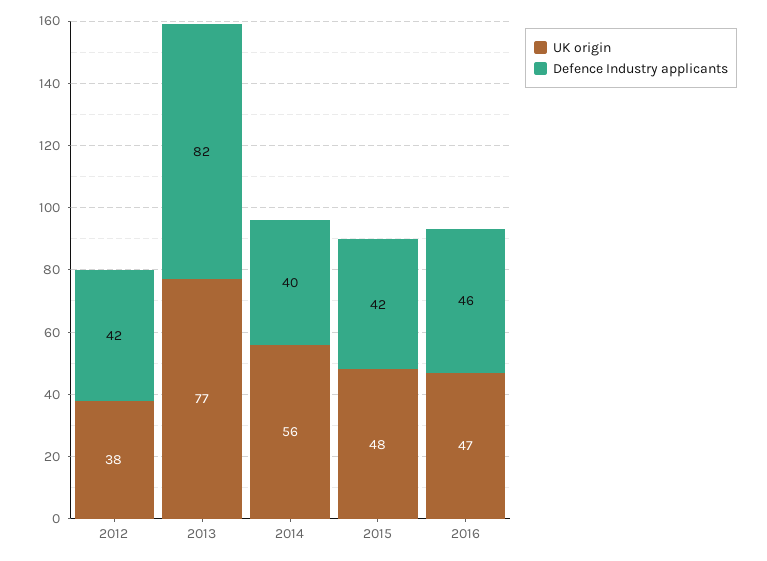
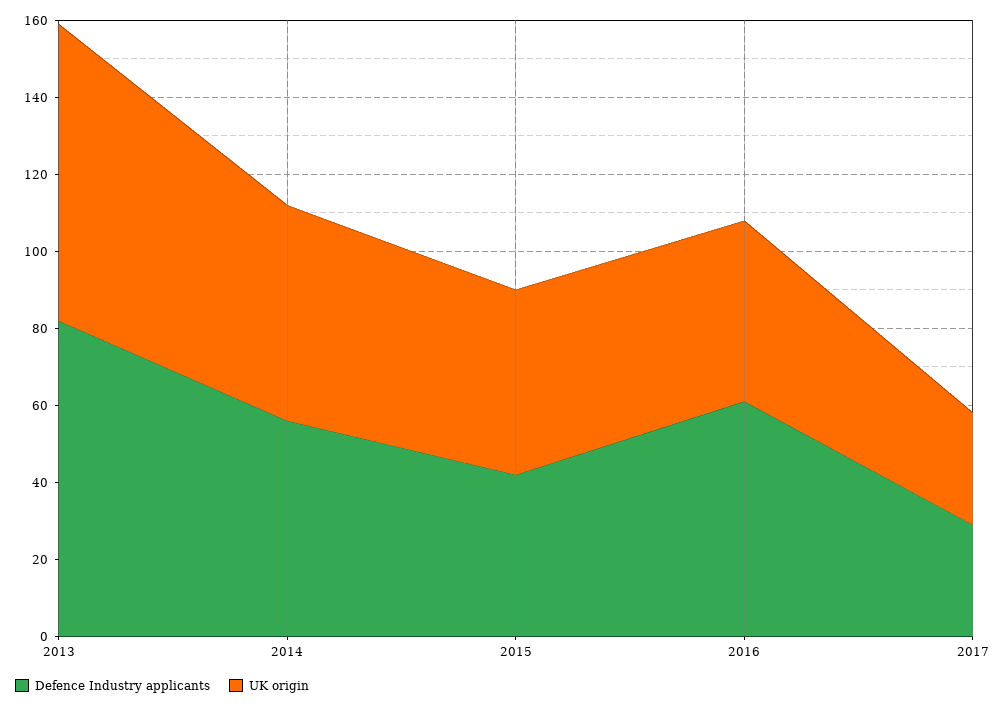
UK origin, 2012: 38 -> none
Defence Industry applicants, 2012: 42 -> none
Defence Industry applicants, 2014: 40 -> 55
Defence Industry applicants, 2016: 46 -> 60
Defence Industry applicants, 2017: none -> 30
UK origin, 2017: none -> 30

